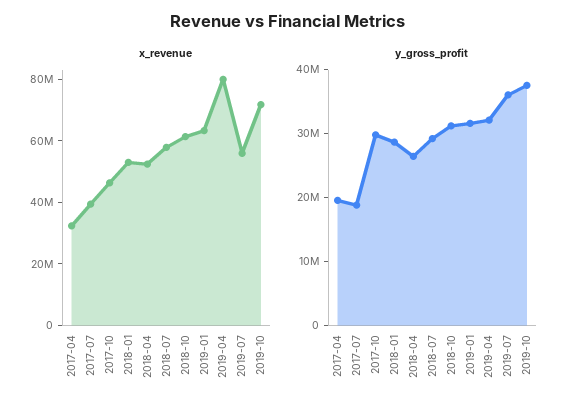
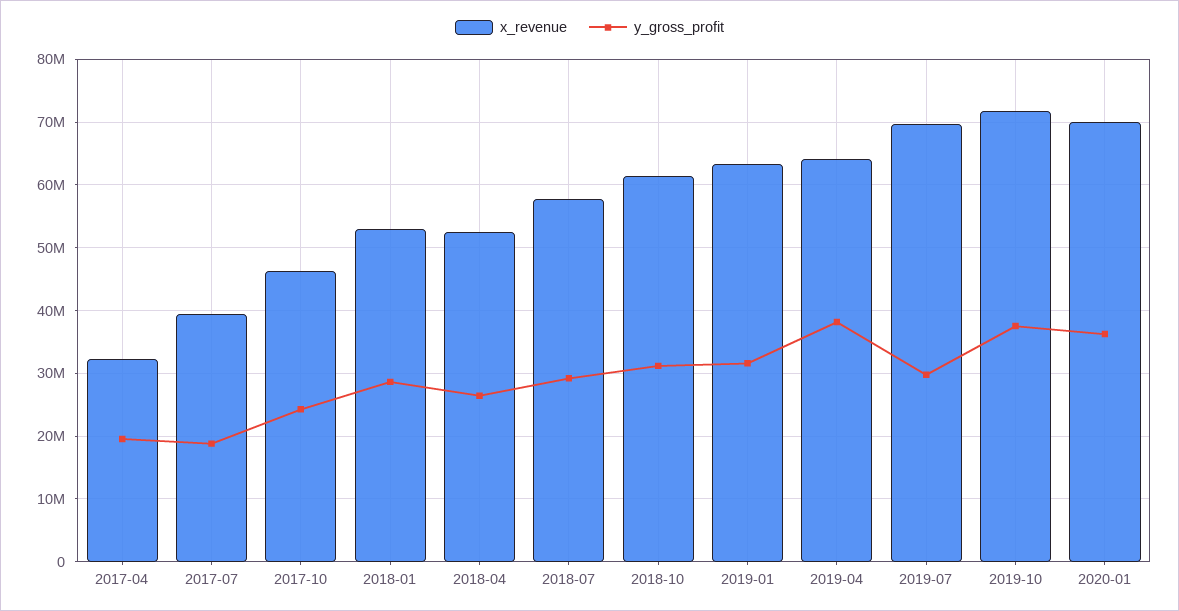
x_revenue, 2019-04: 80000000 -> 64000000
x_revenue, 2019-07: 55000000 -> 70000000
y_gross_profit, 2017-10: 30000000 -> 24000000
y_gross_profit, 2019-04: 32000000 -> 38000000
y_gross_profit, 2019-07: 36000000 -> 30000000
x_revenue, 2020-01: none -> 70000000
y_gross_profit, 2020-01: none -> 36000000

